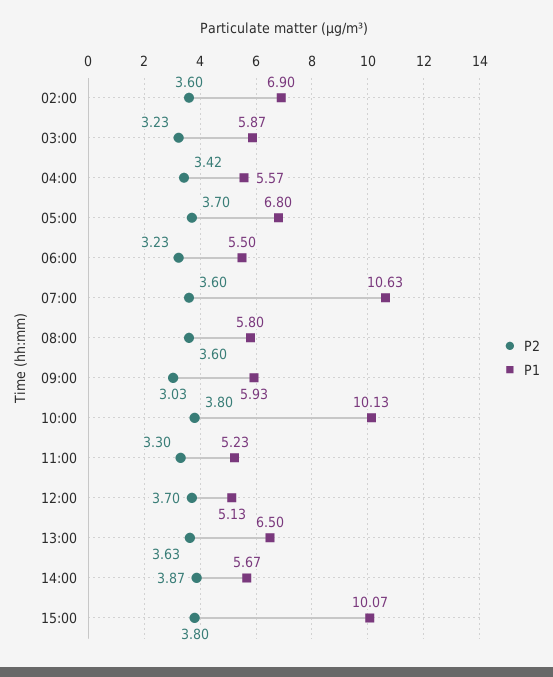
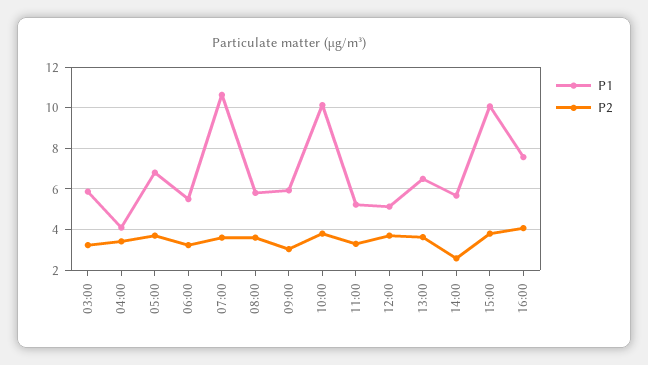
P2, 02:00: 3.6 -> none
P1, 02:00: 6.9 -> none
P1, 04:00: 5.57 -> 4
P2, 14:00: 3.87 -> 2.5
P1, 16:00: none -> 7.5
P2, 16:00: none -> 4

